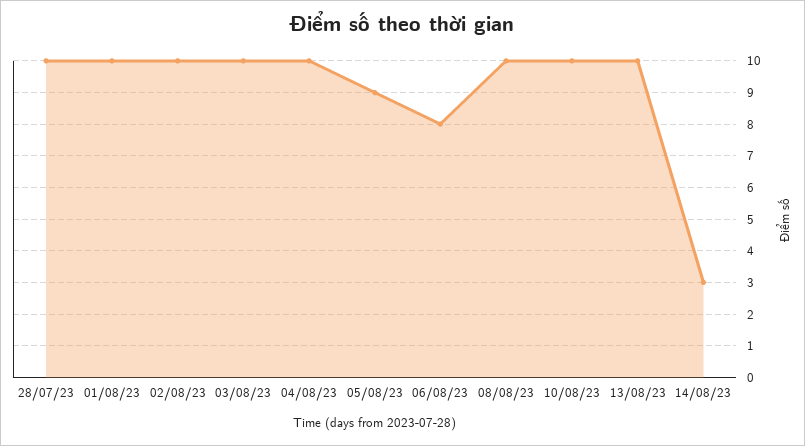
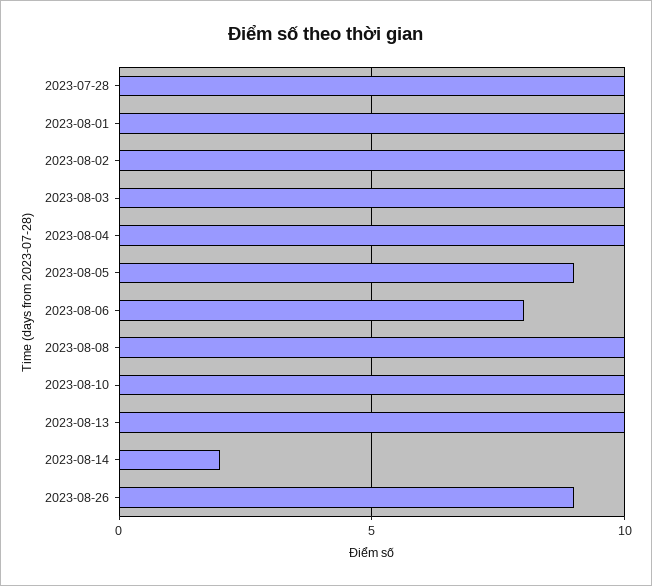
14/08/23: 3 -> 2
2023-08-26: none -> 9

